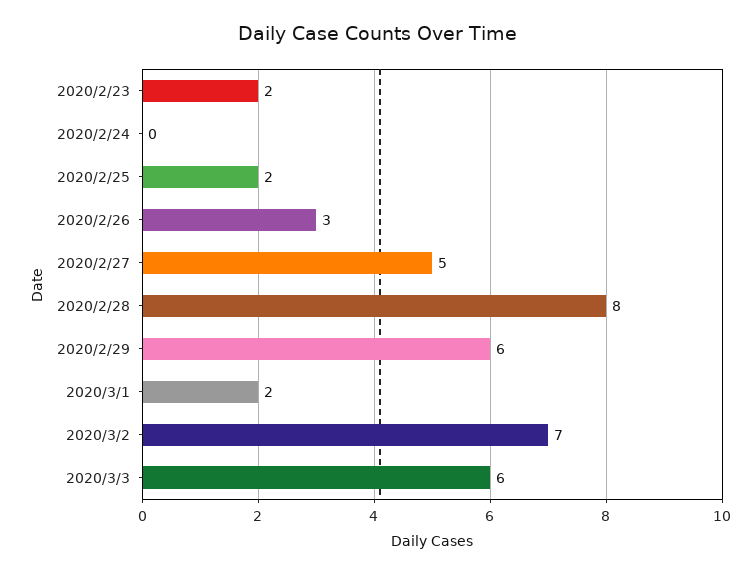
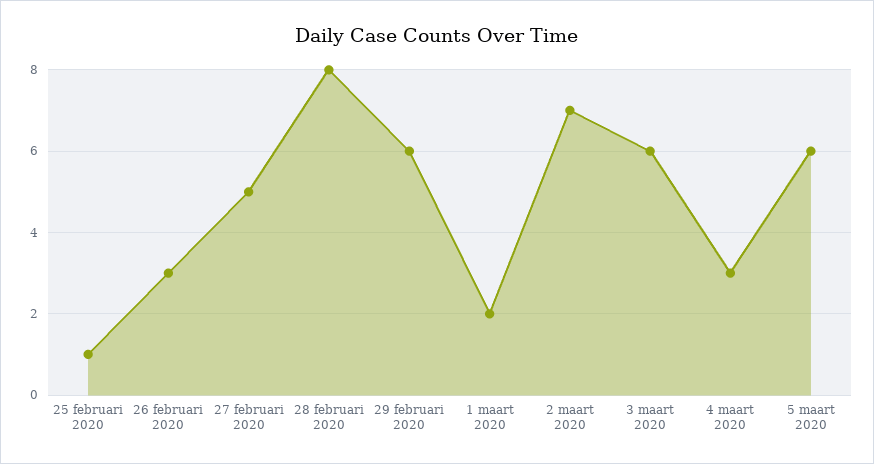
2020/2/23: 2 -> none
2020/2/24: 0 -> none
2020/2/25: 2 -> 1
4 maart 2020: none -> 3
5 maart 2020: none -> 6

